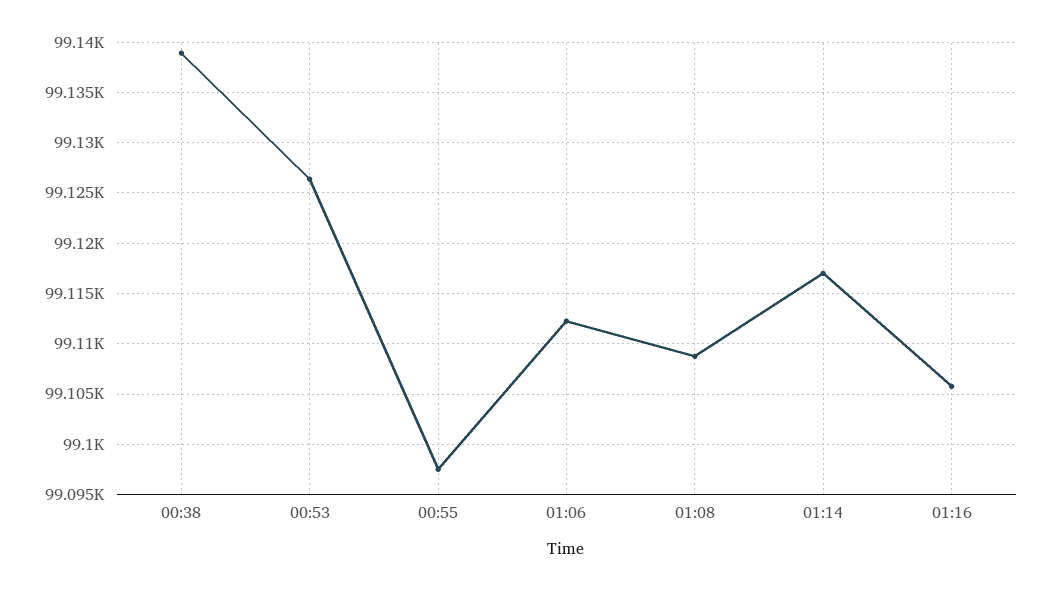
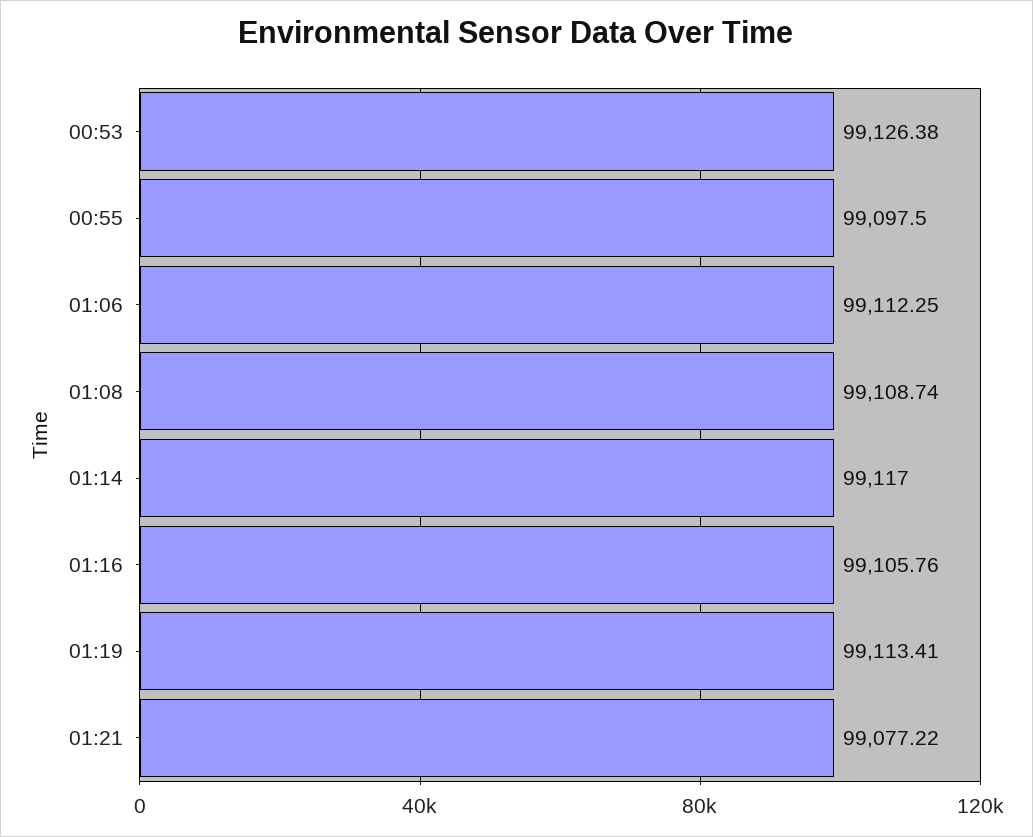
00:38: 99139 -> none
01:19: none -> 99113.41
01:21: none -> 99077.22

